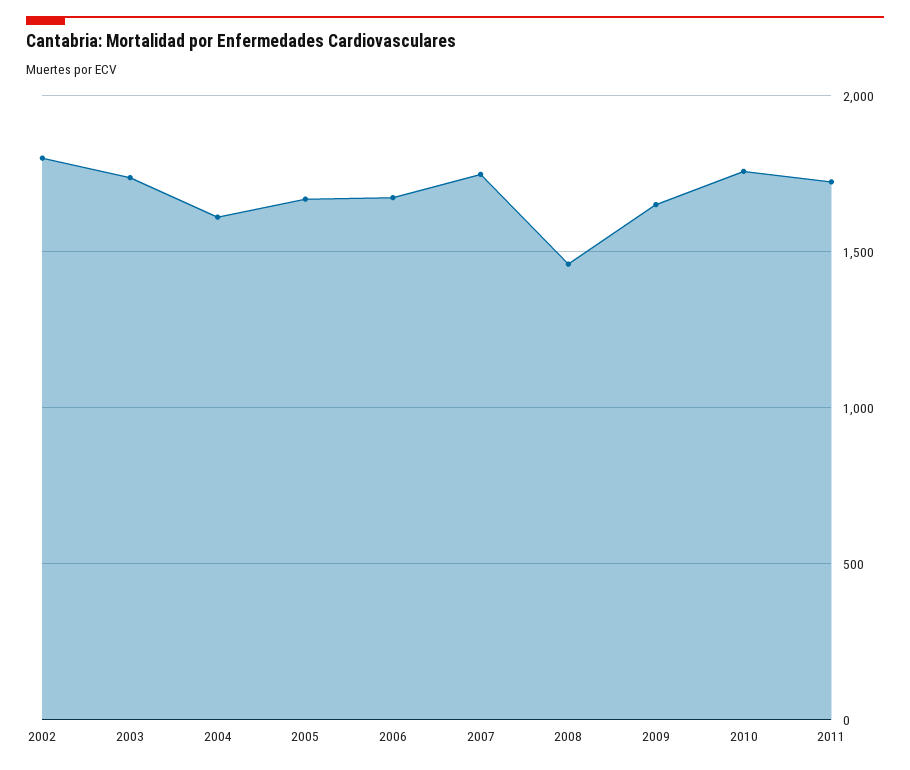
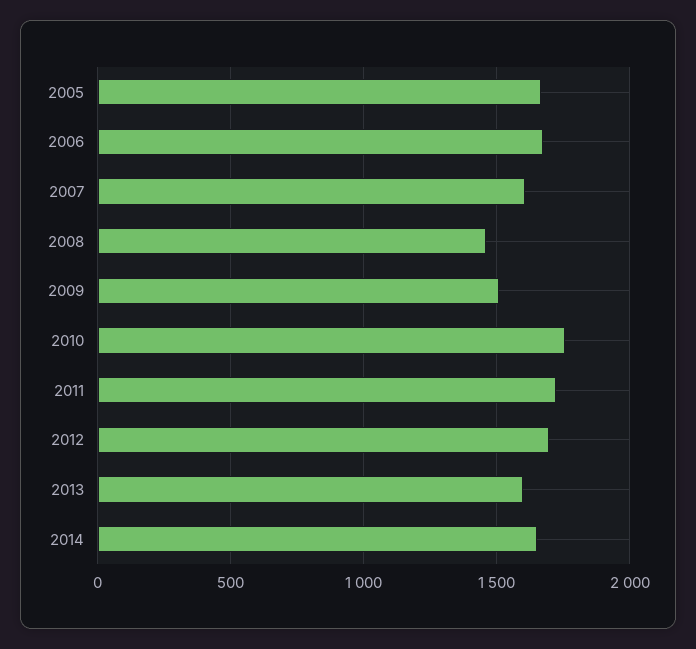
2002: 1800 -> none
2003: 1750 -> none
2004: 1600 -> none
2007: 1750 -> 1600
2009: 1650 -> 1500
2012: none -> 1700
2013: none -> 1600
2014: none -> 1650

